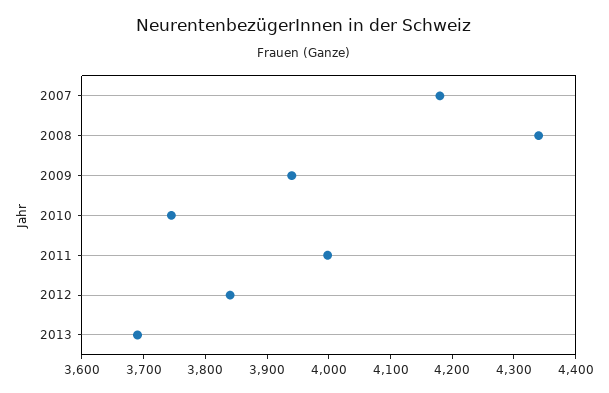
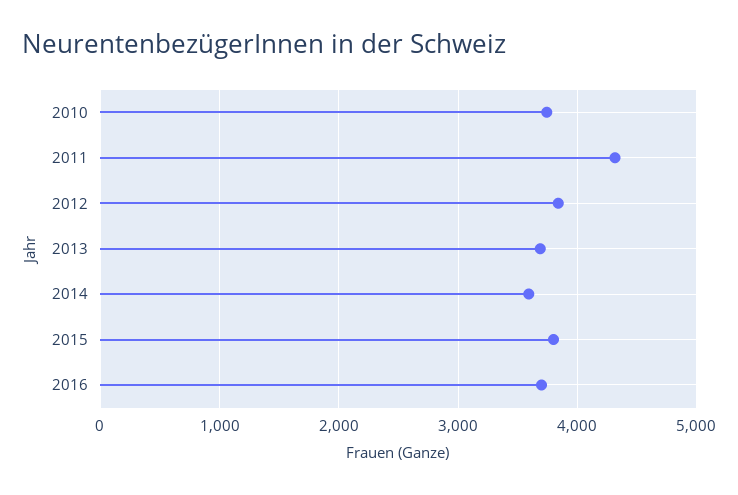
2007: 4180 -> none
2008: 4340 -> none
2009: 3940 -> none
2011: 4000 -> 4300
2014: none -> 3600
2015: none -> 3800
2016: none -> 3700

